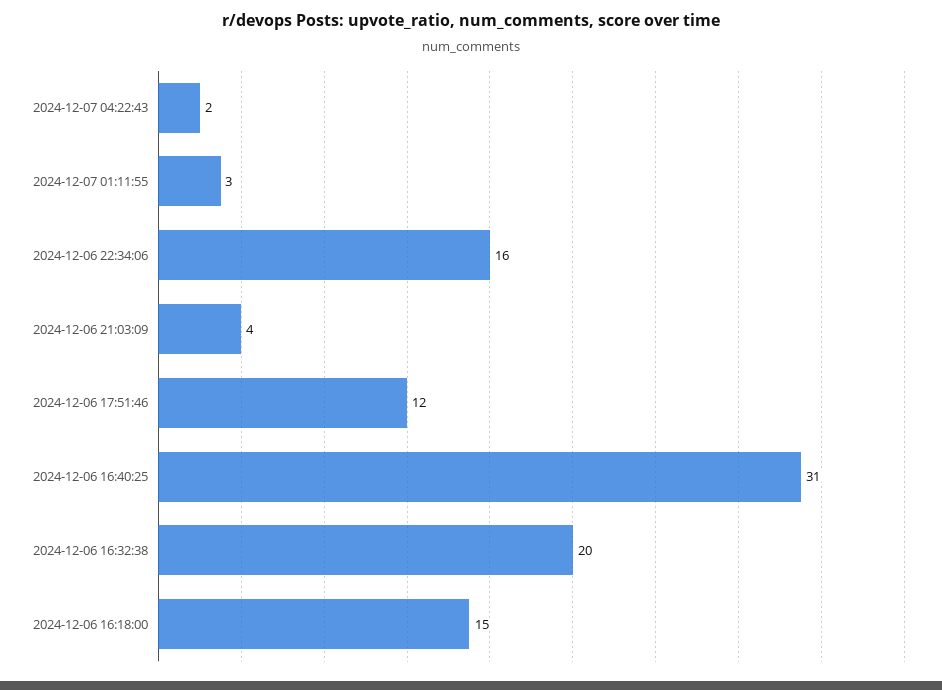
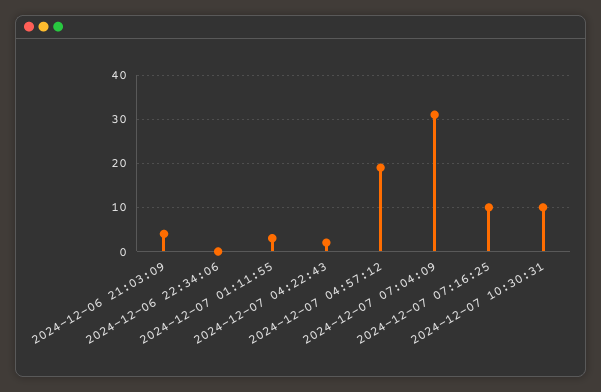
2024-12-06 22:34:06: 16 -> 0
2024-12-06 17:51:46: 12 -> none
2024-12-06 16:40:25: 31 -> none
2024-12-06 16:32:38: 20 -> none
2024-12-06 16:18:00: 15 -> none
2024-12-07 04:57:12: none -> 20
2024-12-07 07:04:09: none -> 30
2024-12-07 07:16:25: none -> 10
2024-12-07 10:30:31: none -> 10

